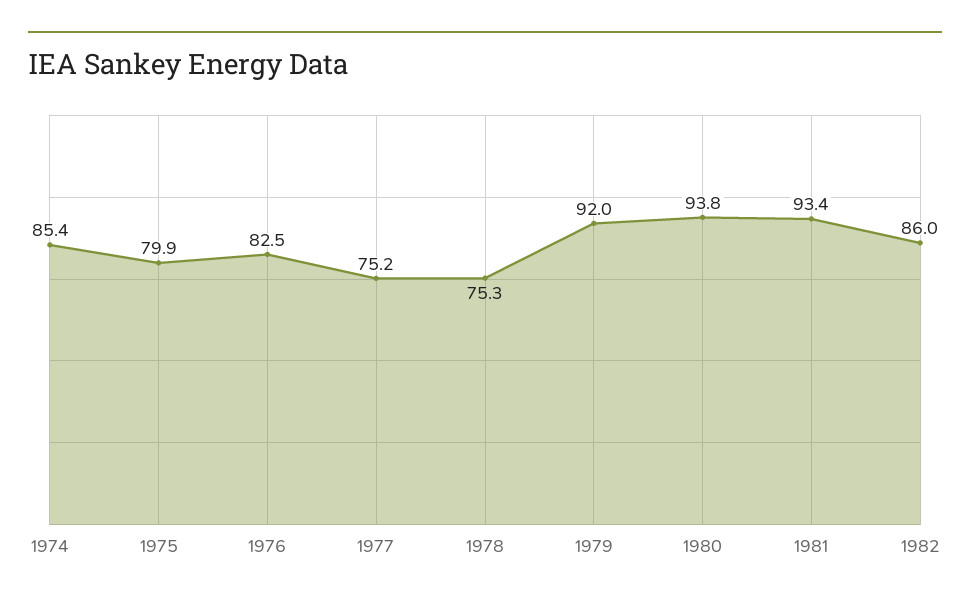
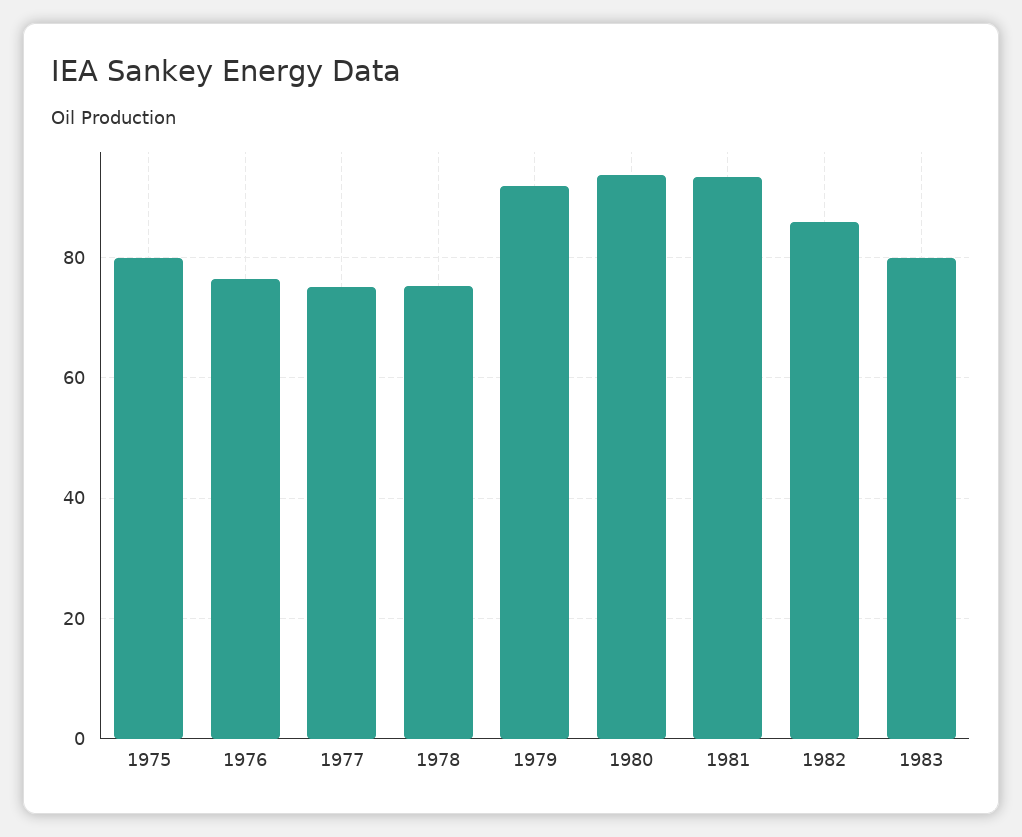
1974: 85.4 -> none
1976: 82.5 -> 76
1983: none -> 80

